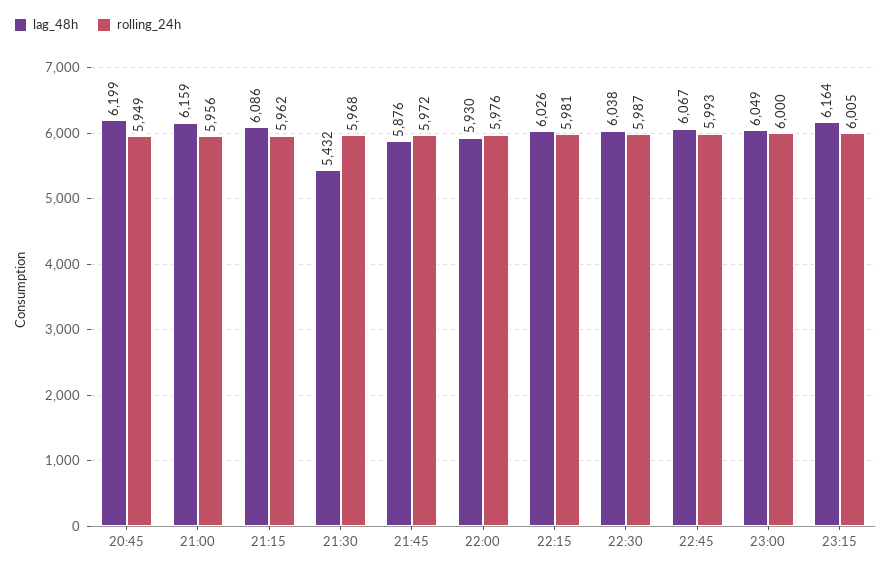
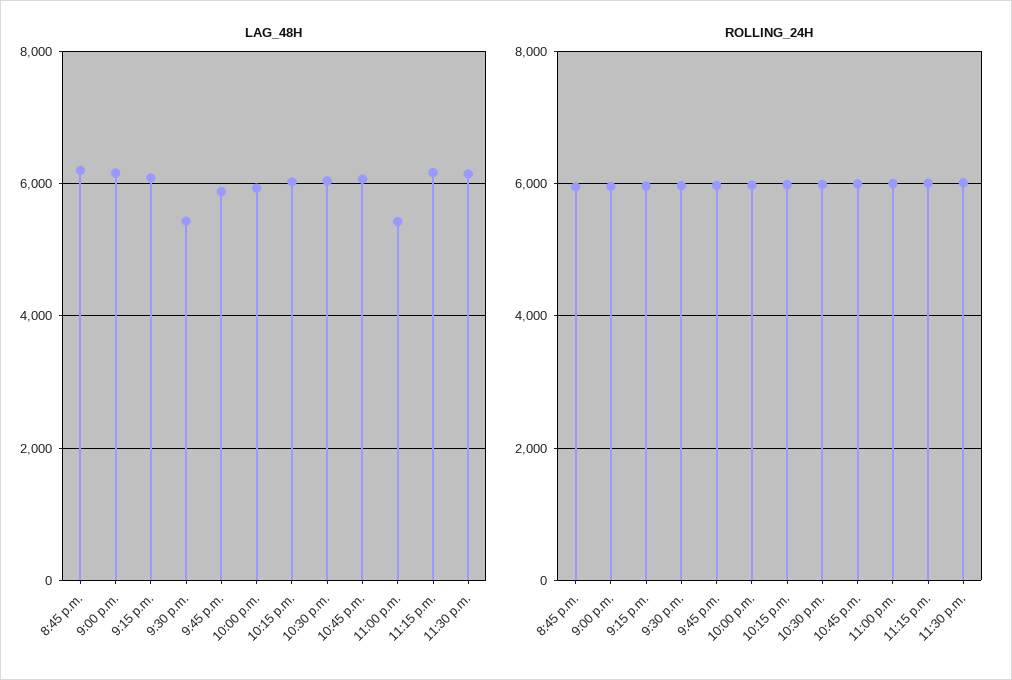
lag_48h, 23:00: 6049 -> 5400
lag_48h, 11:30 p.m.: none -> 6200
rolling_24h, 11:30 p.m.: none -> 6000

